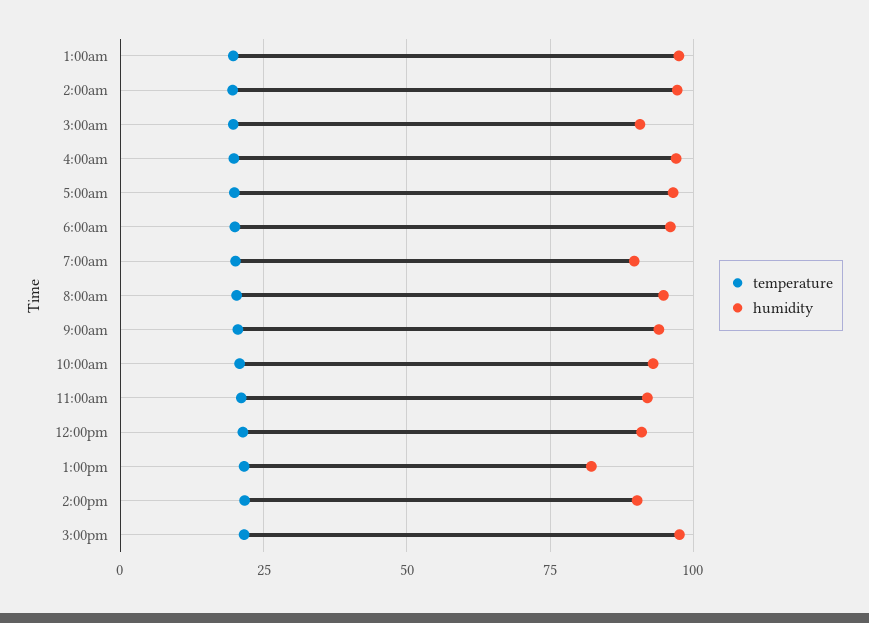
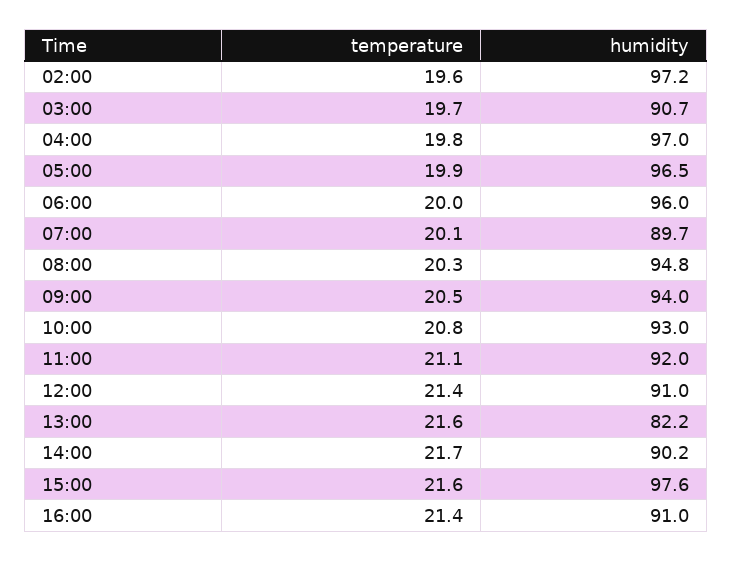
temperature, 1:00am: 20 -> none
humidity, 1:00am: 97.5 -> none
temperature, 16:00: none -> 21.4
humidity, 16:00: none -> 91

